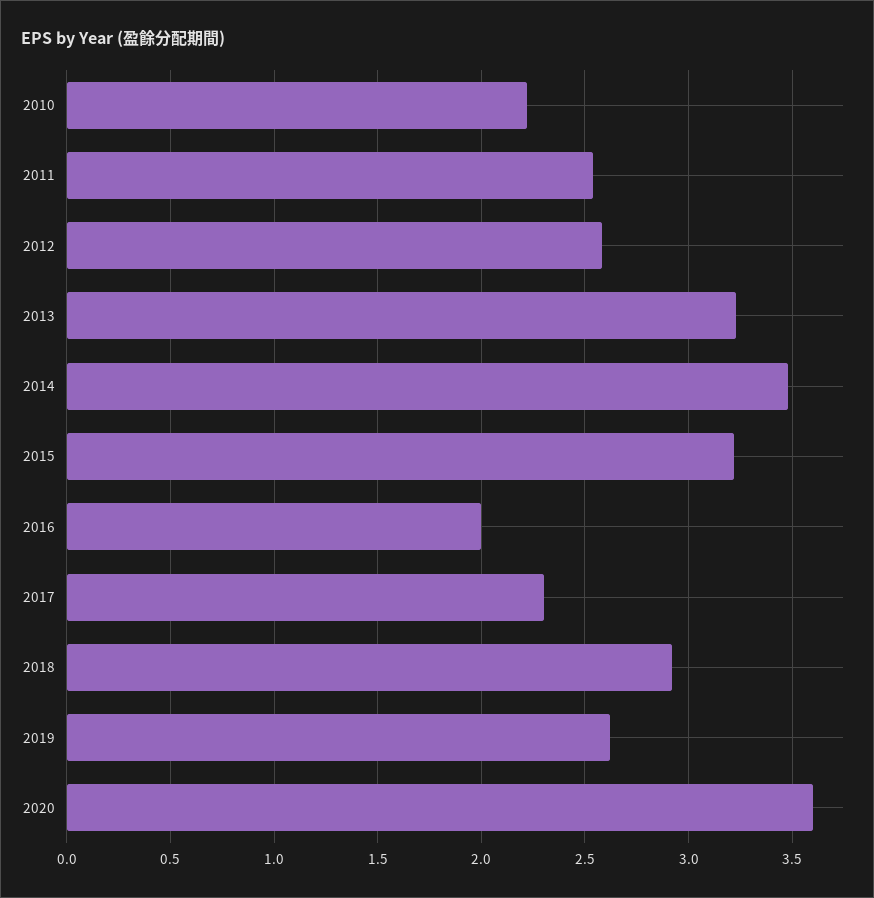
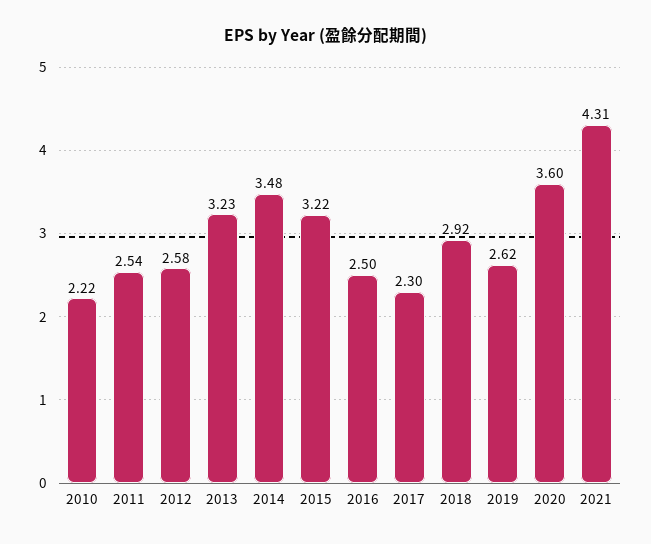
2016: 2 -> 2.5
2021: none -> 4.31

